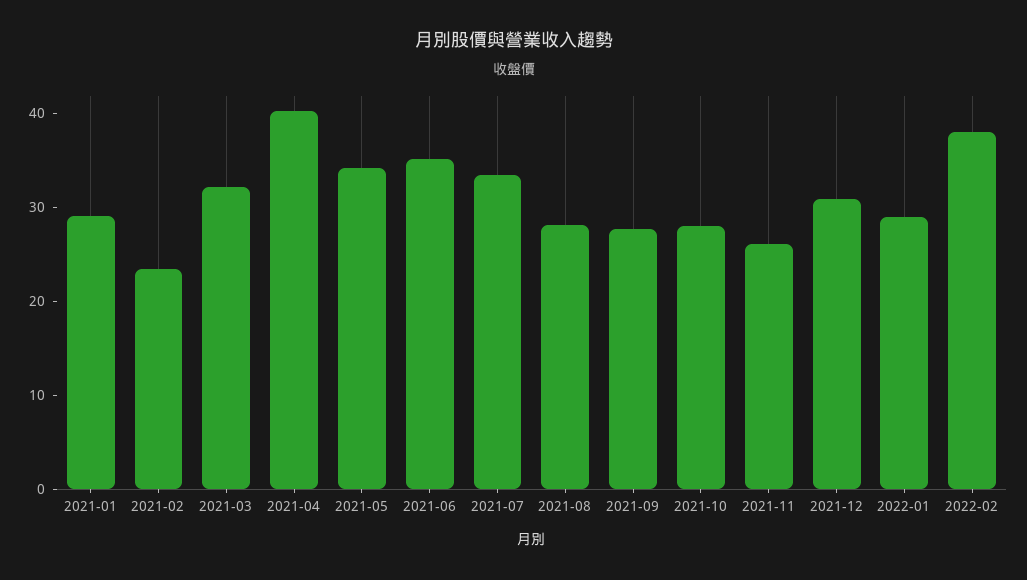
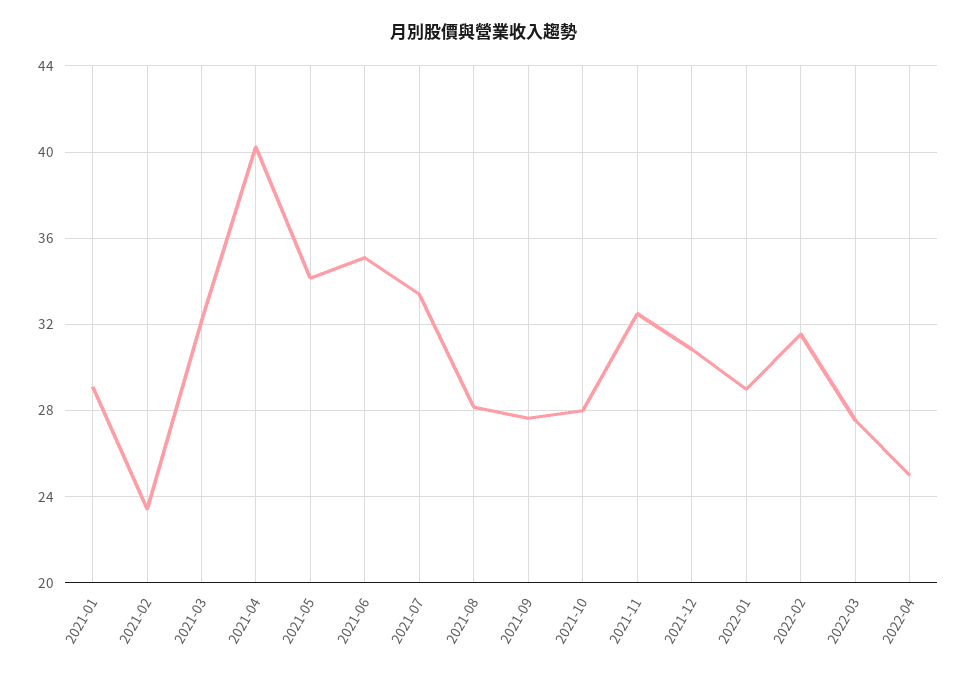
2021-11: 26 -> 32.5
2022-02: 38 -> 31.5
2022-03: none -> 27.5
2022-04: none -> 25

